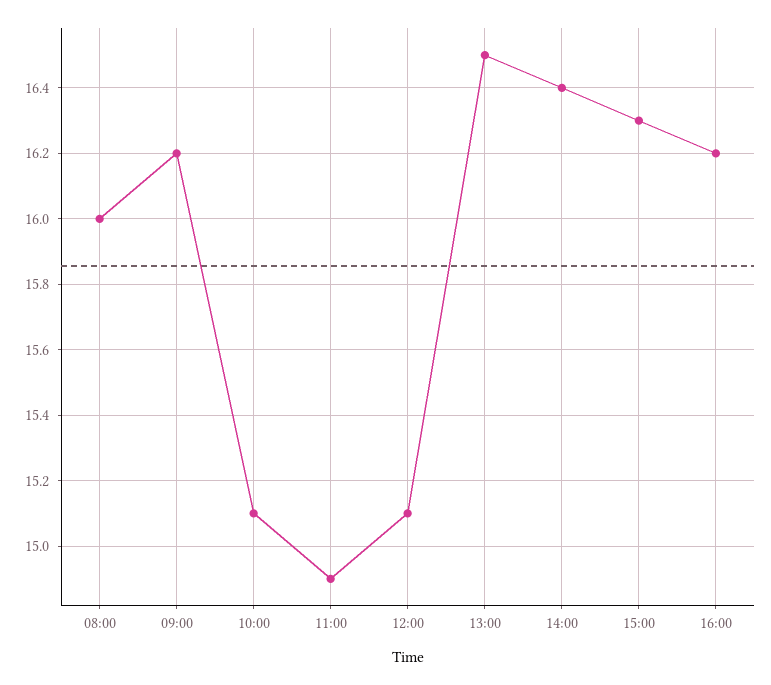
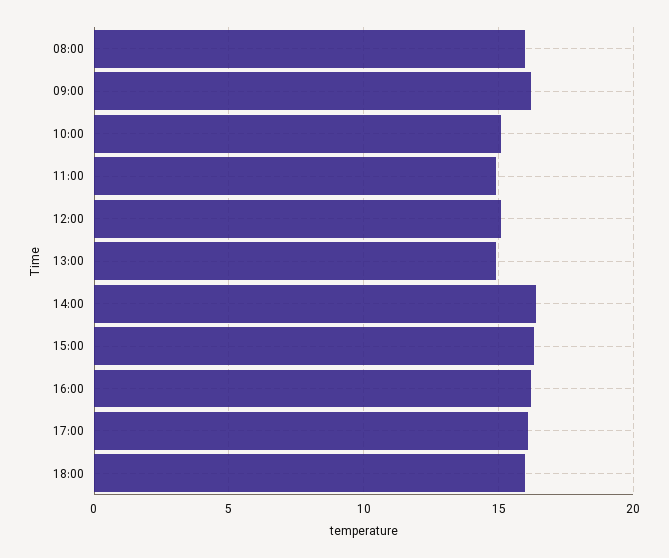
13:00: 16.5 -> 15
17:00: none -> 16
18:00: none -> 16

